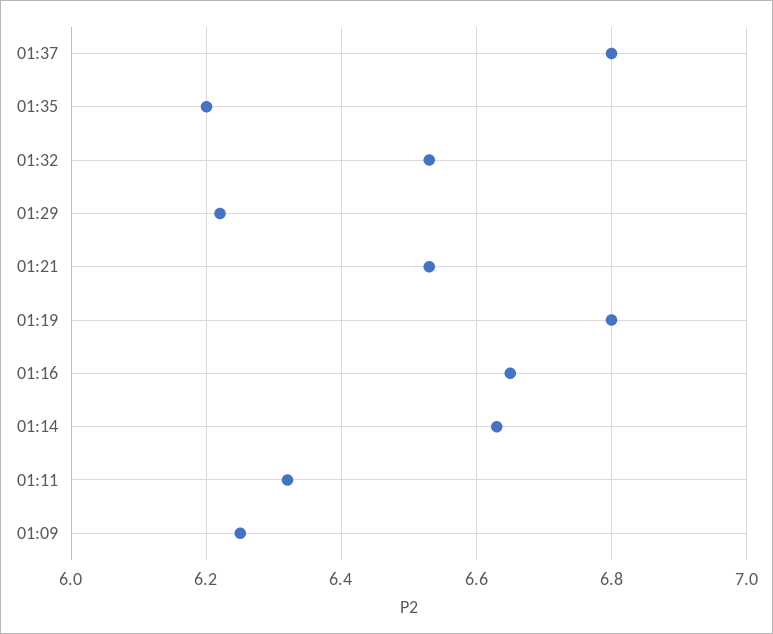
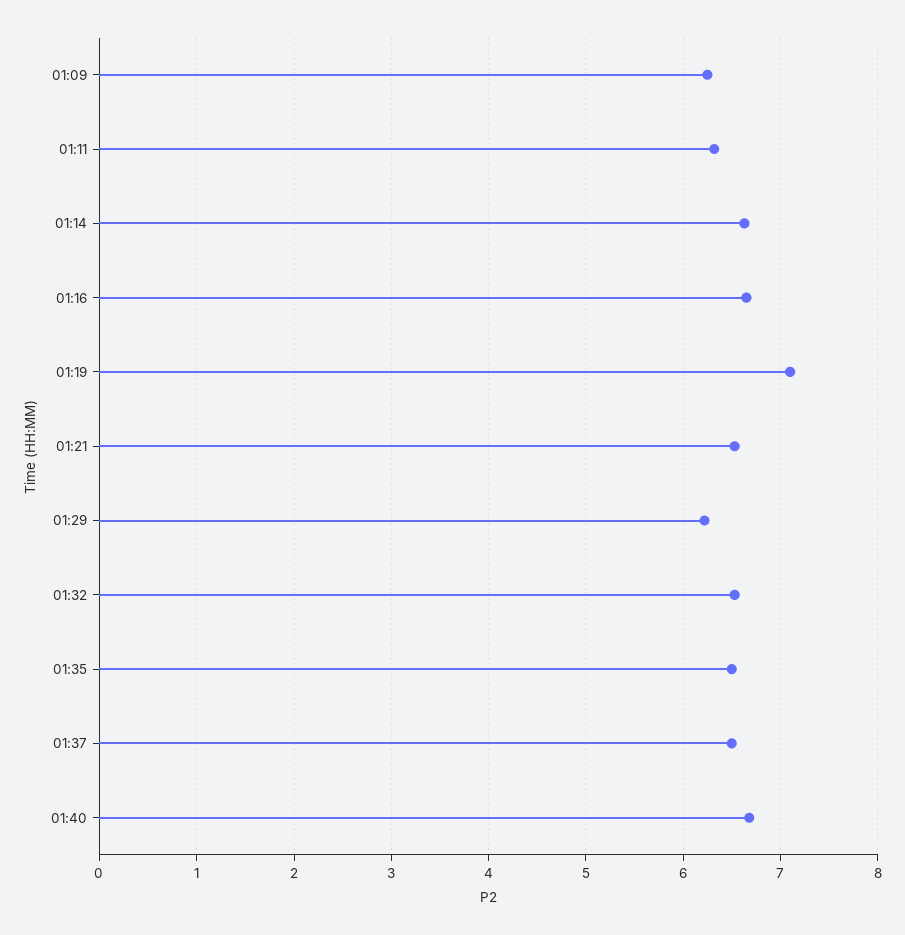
01:37: 6.8 -> 6.5
01:35: 6.2 -> 6.5
01:19: 6.8 -> 7.1
01:40: none -> 6.7

